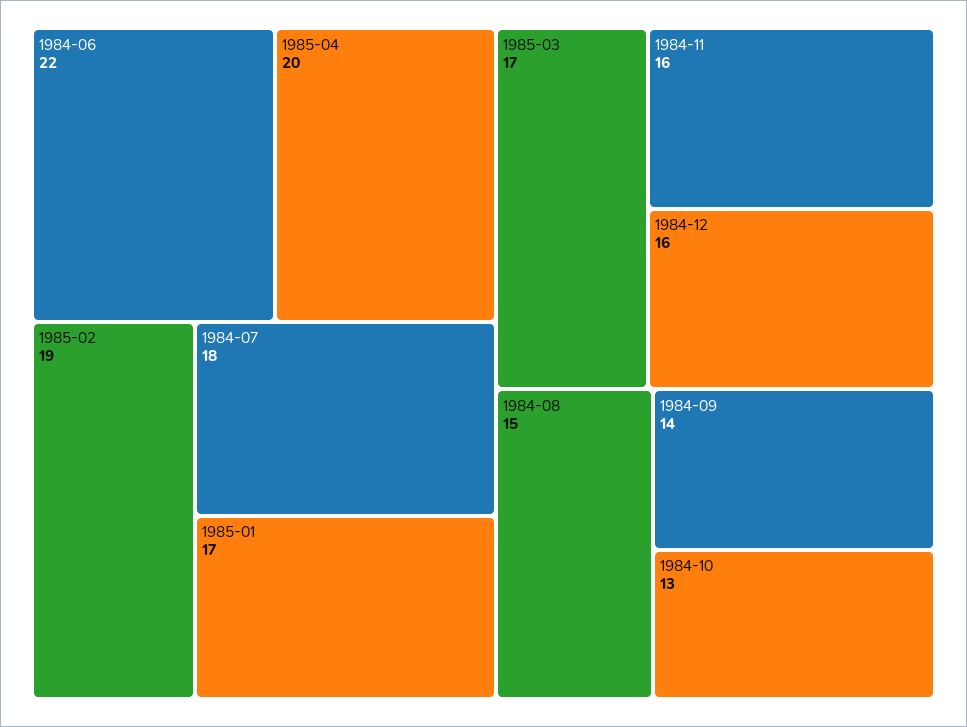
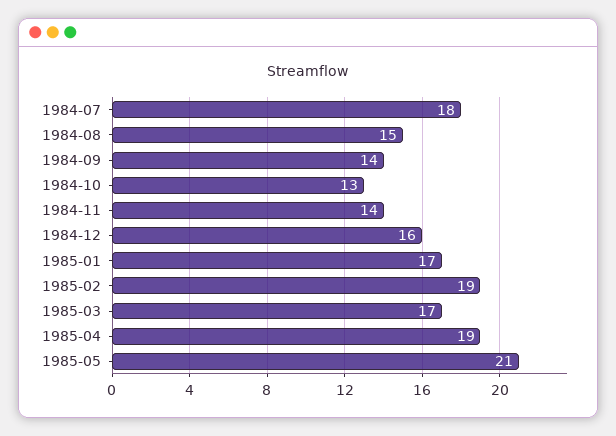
1984-06: 22 -> none
1985-04: 20 -> 19
1984-11: 16 -> 14
1985-05: none -> 21

